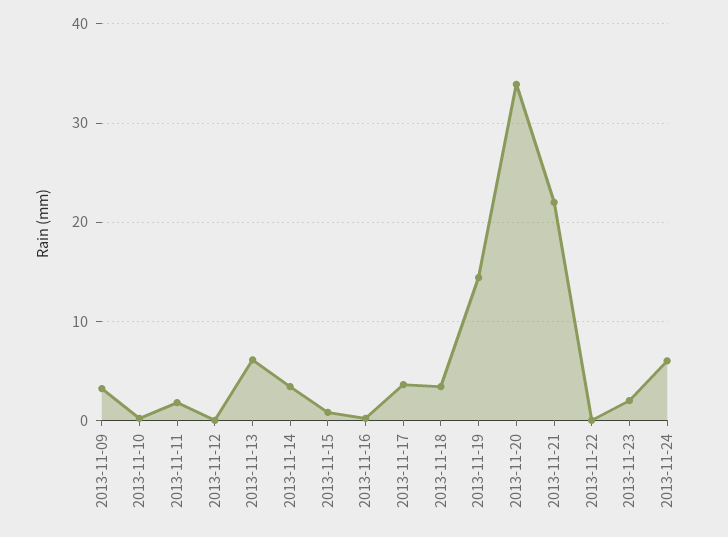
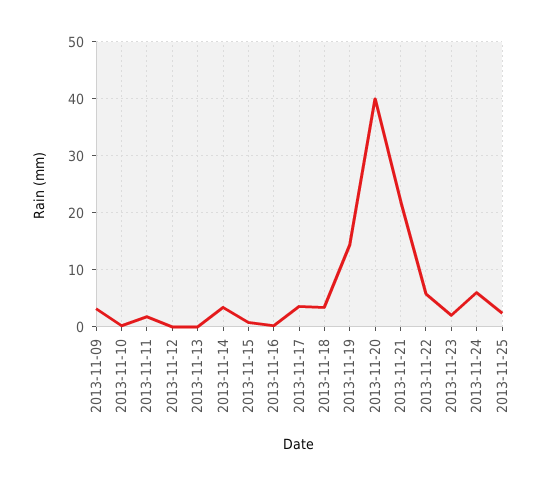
2013-11-13: 6 -> 0
2013-11-20: 34 -> 40
2013-11-22: 0 -> 6
2013-11-25: none -> 2

